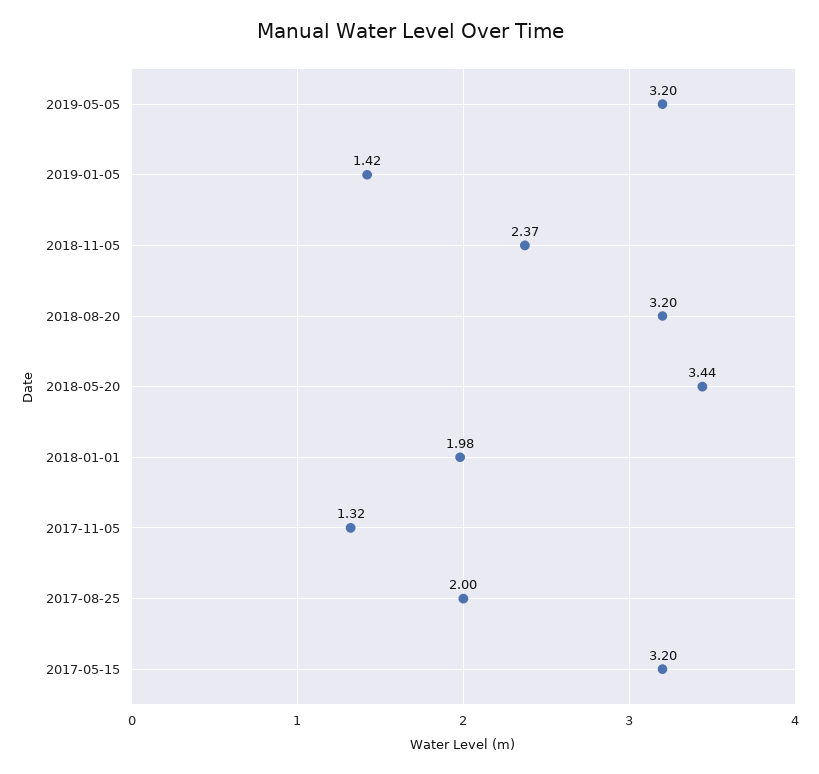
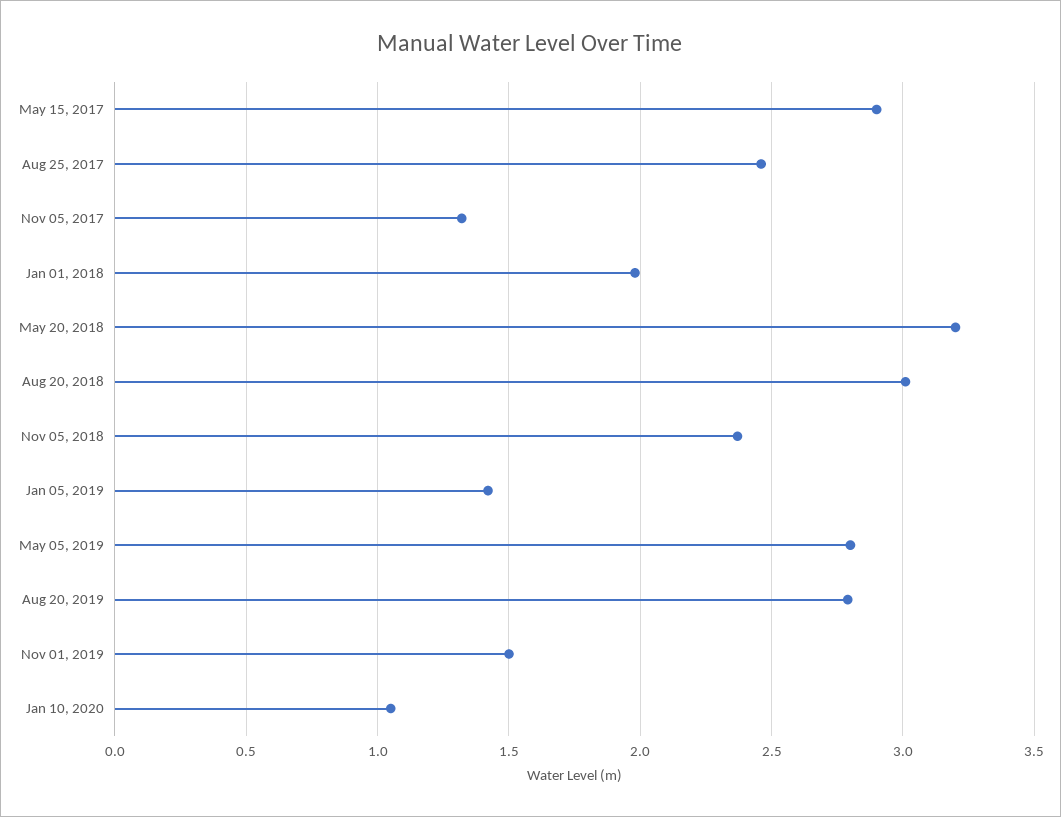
2019-05-05: 3.2 -> 2.8
2018-08-20: 3.2 -> 3
2018-05-20: 3.44 -> 3.2
2017-08-25: 2 -> 2.45
2017-05-15: 3.2 -> 2.9
Aug 20, 2019: none -> 2.8
Nov 01, 2019: none -> 1.5
Jan 10, 2020: none -> 1.05

